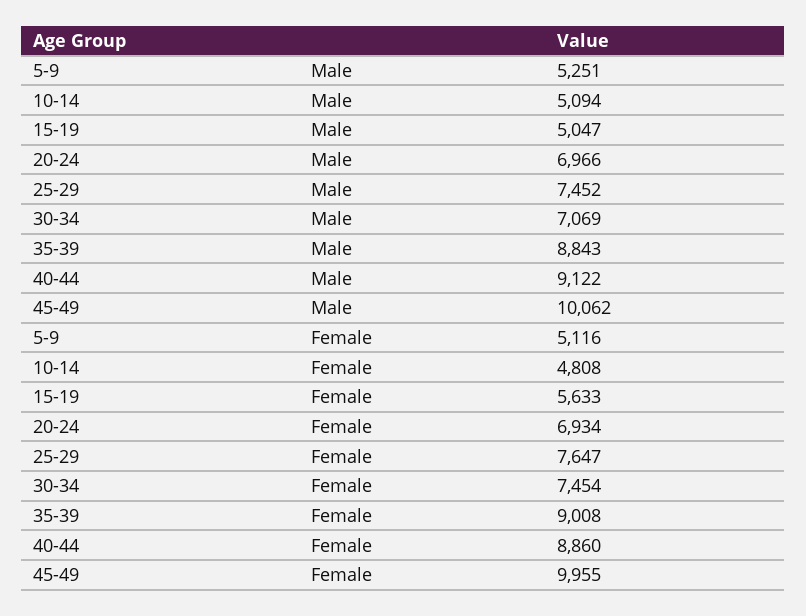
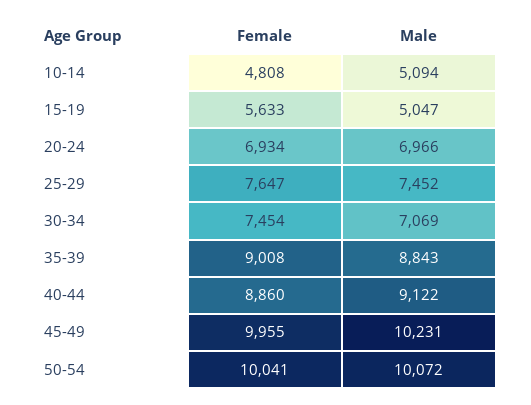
5-9, Male: 5251 -> none
45-49, Male: 10062 -> 10231
5-9, Female: 5116 -> none
50-54, Female: none -> 10041
50-54, Male: none -> 10072

